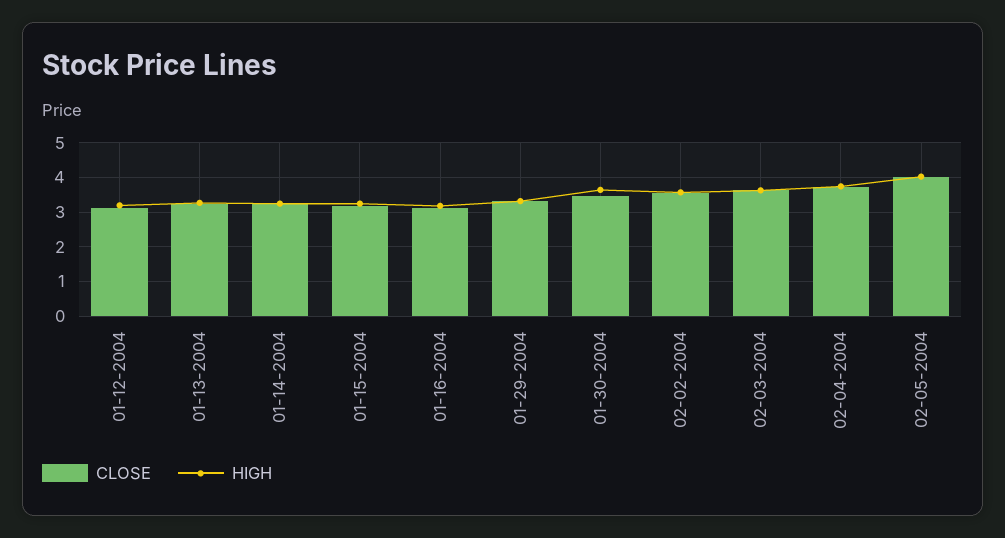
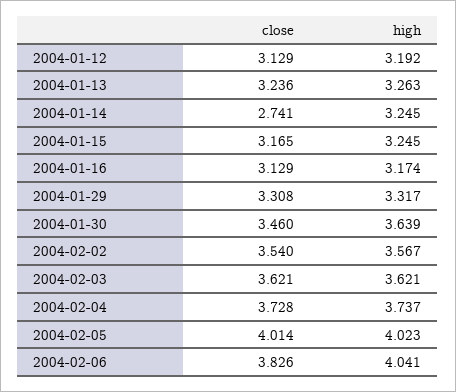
CLOSE, 01-14-2004: 3.2 -> 2.741
CLOSE, 2004-02-06: none -> 3.826
HIGH, 2004-02-06: none -> 4.041

